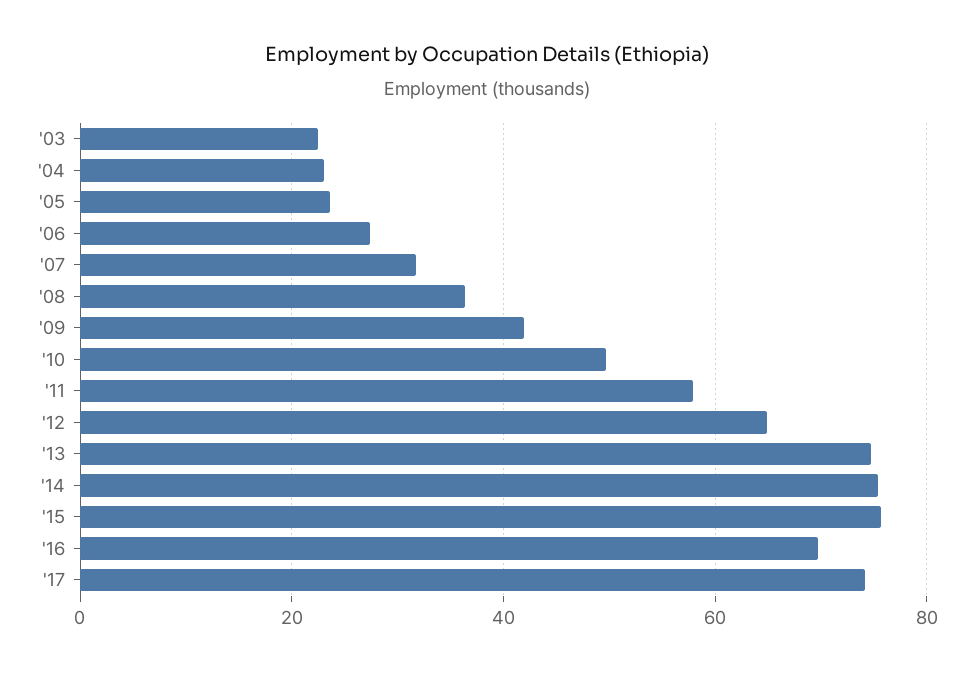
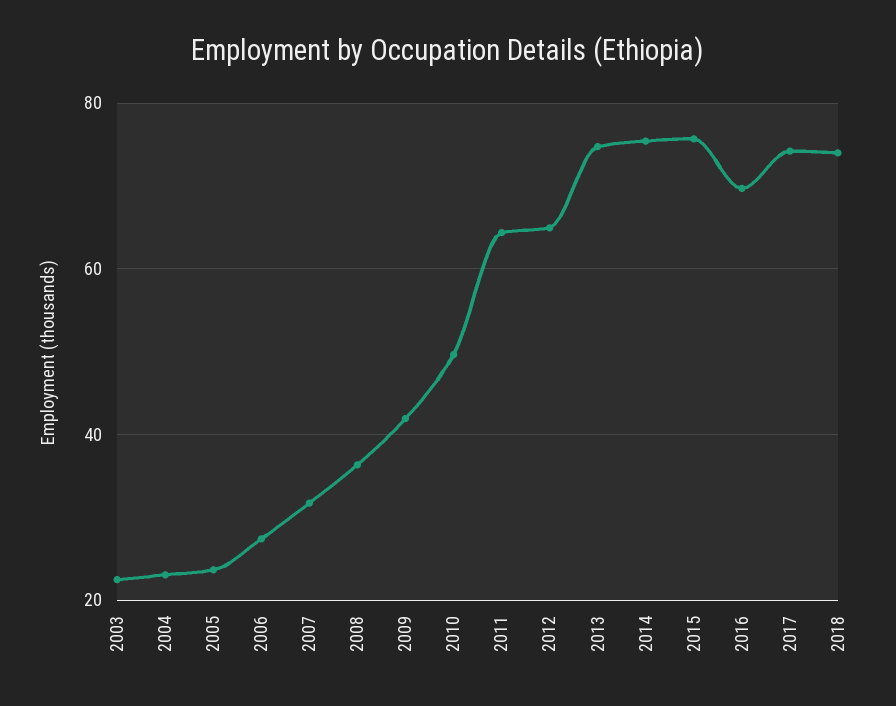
'11: 58 -> 64
2018: none -> 74

